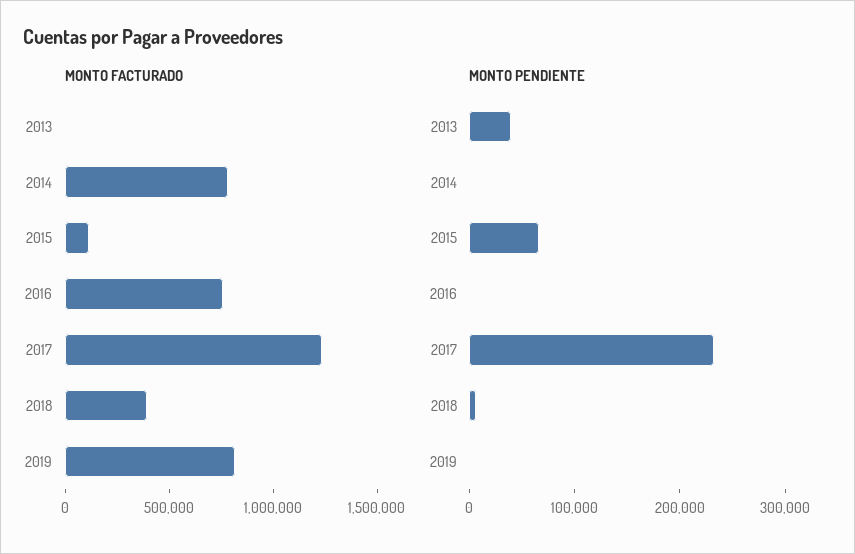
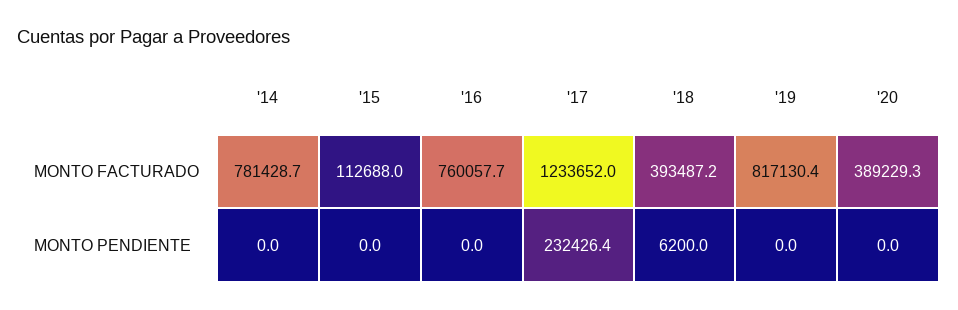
MONTO FACTURADO, 2013: 0 -> none
MONTO PENDIENTE, 2013: 40000 -> none
MONTO PENDIENTE, 2015: 60000 -> 0
MONTO FACTURADO, '20: none -> 389229.3
MONTO PENDIENTE, '20: none -> 0

